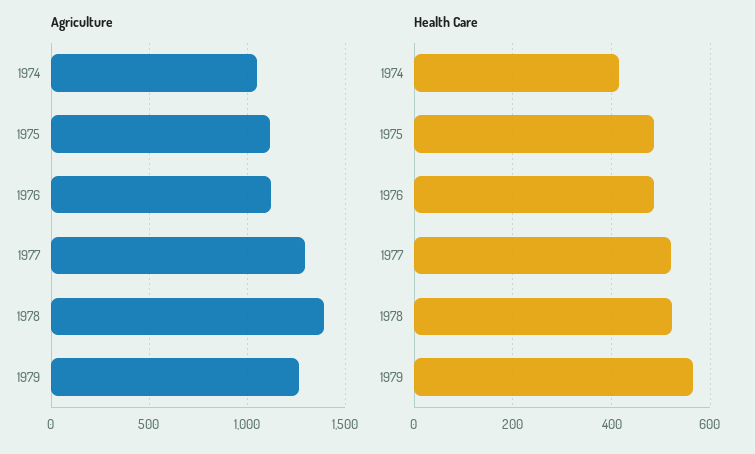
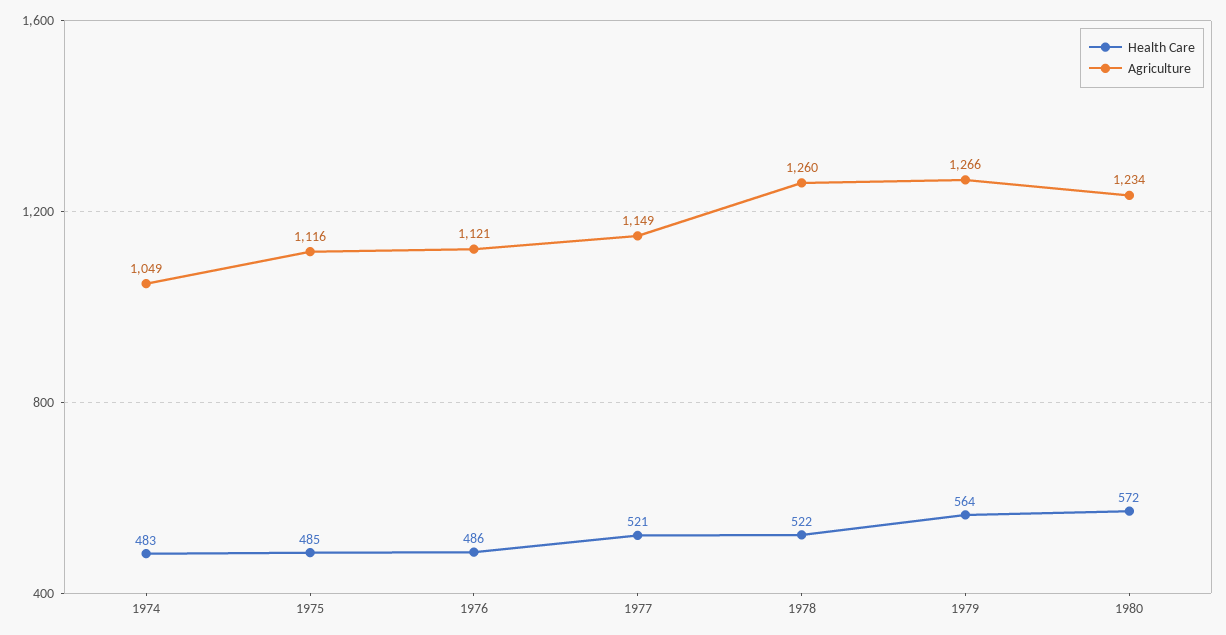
Agriculture, 1977: 1300 -> 1149
Agriculture, 1978: 1400 -> 1260
Health Care, 1974: 420 -> 483
Health Care, 1980: none -> 572
Agriculture, 1980: none -> 1234

